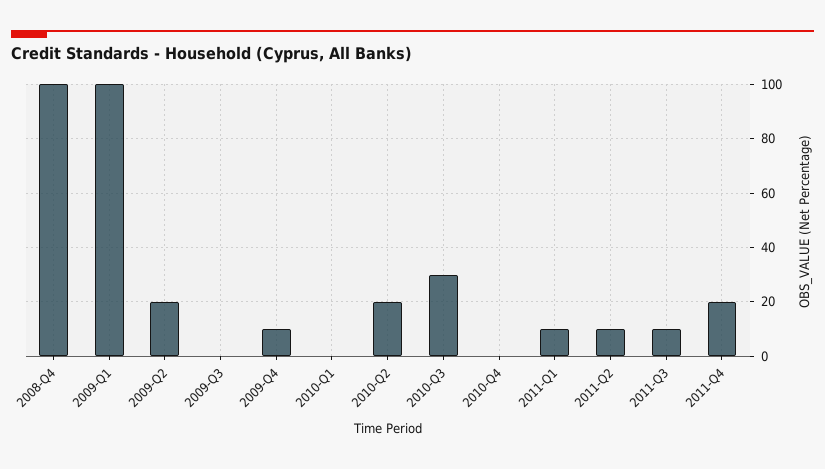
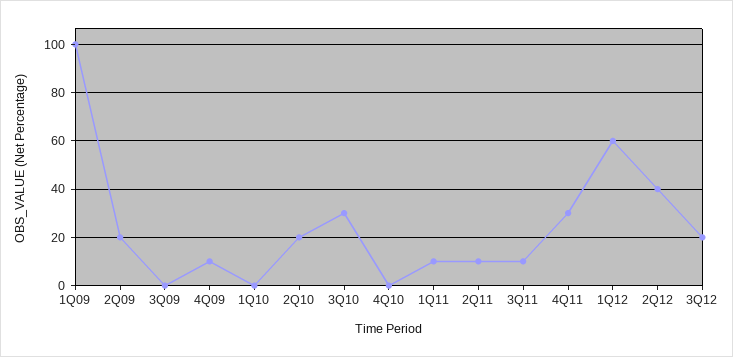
2008-Q4: 100 -> none
2011-Q4: 20 -> 30
1Q12: none -> 60
2Q12: none -> 40
3Q12: none -> 20

